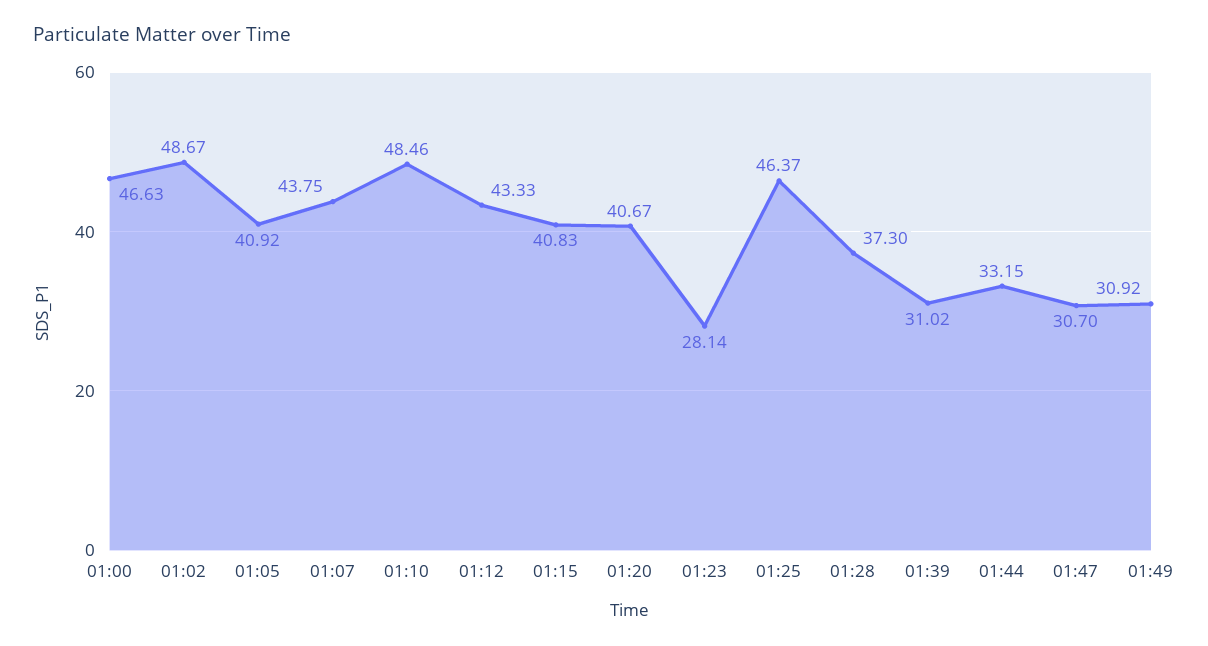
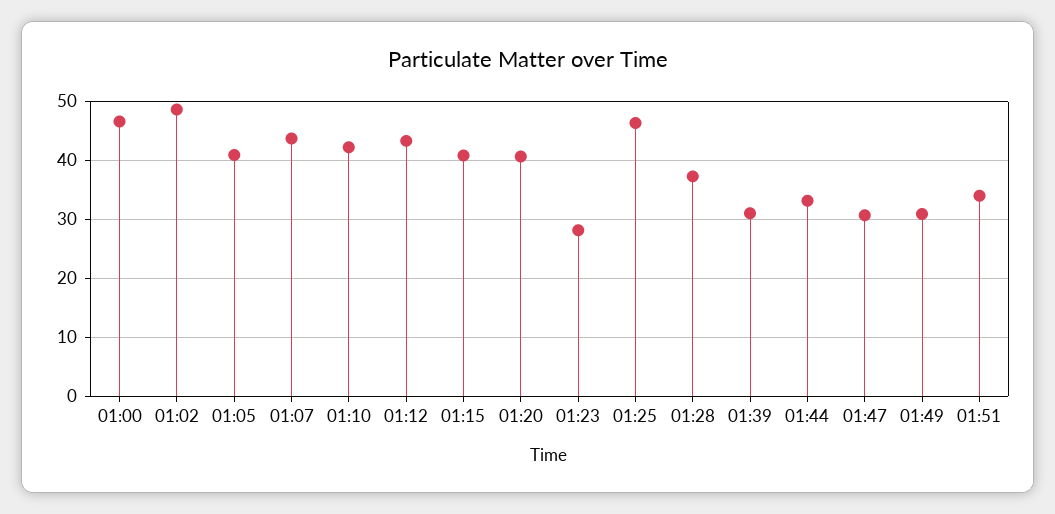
01:10: 48.46 -> 42
01:51: none -> 34

